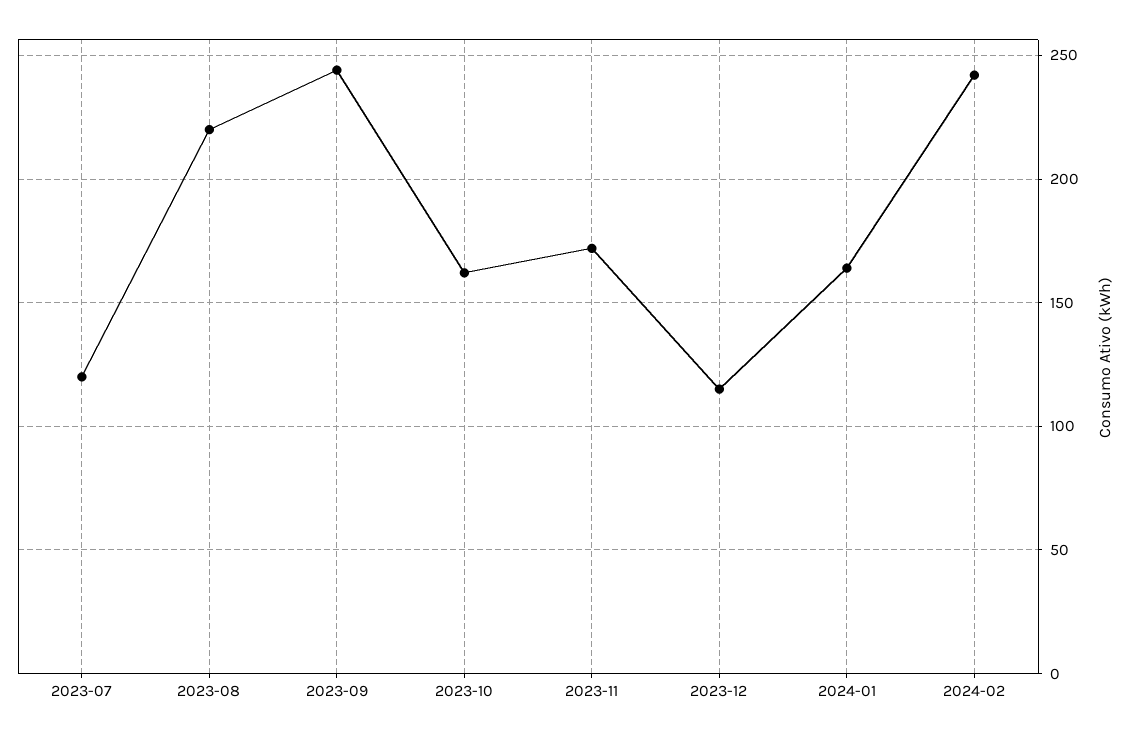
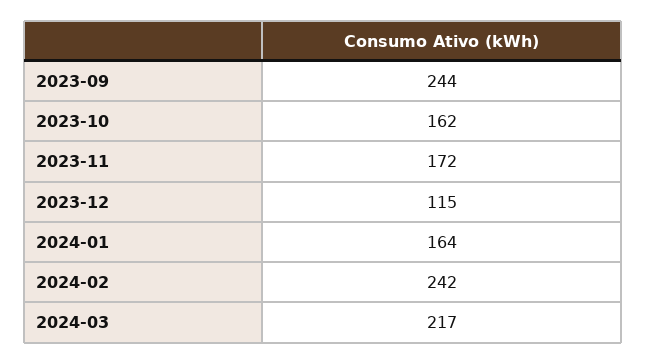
2023-07: 120 -> none
2023-08: 220 -> none
2024-03: none -> 217

